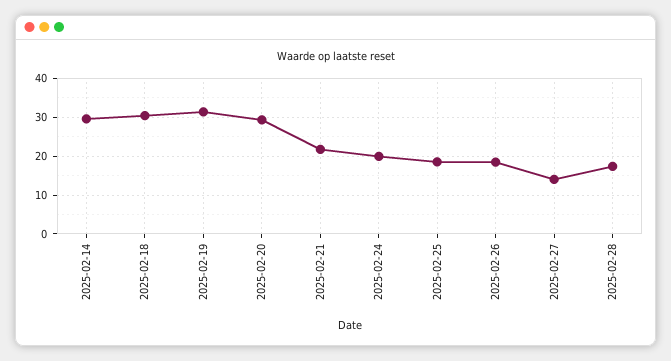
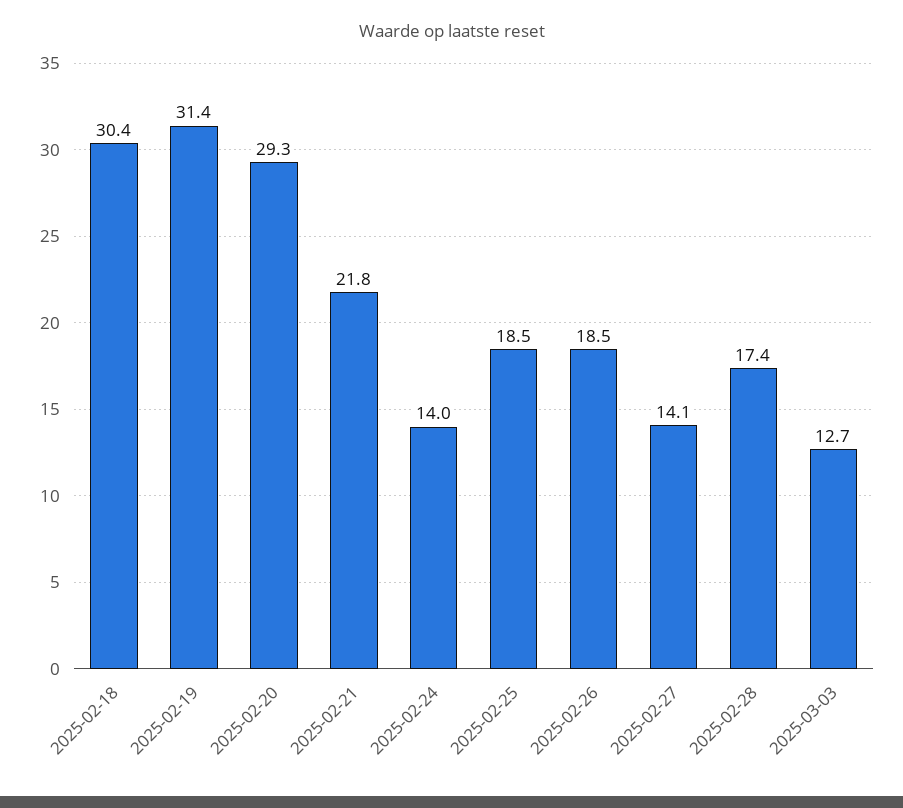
2025-02-14: 30 -> none
2025-02-24: 20 -> 14
2025-03-03: none -> 12.7

